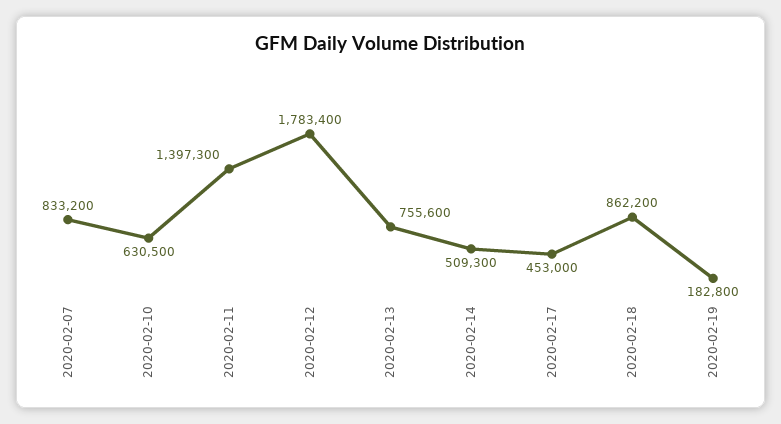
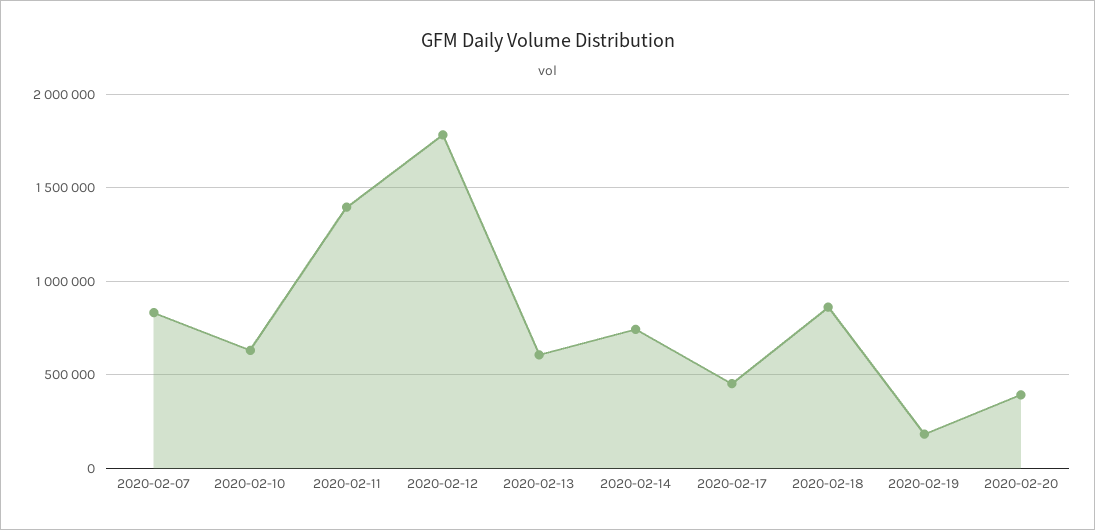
2020-02-13: 755600 -> 600000
2020-02-14: 509300 -> 750000
2020-02-20: none -> 400000

